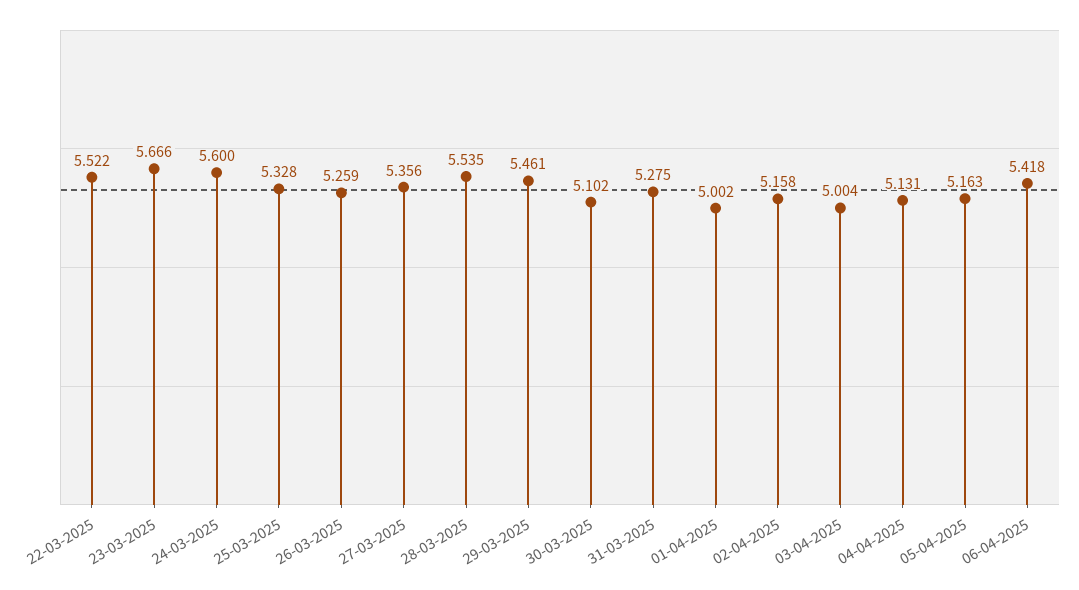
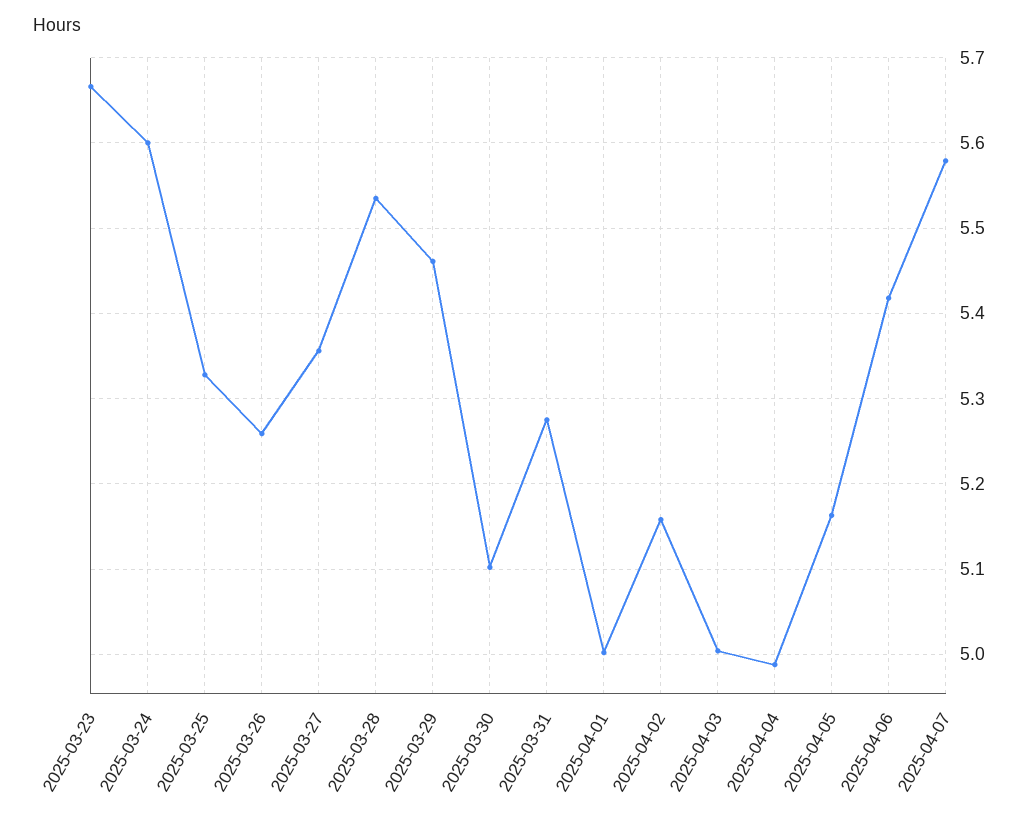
22-03-2025: 5.522 -> none
04-04-2025: 5.131 -> 4.99
2025-04-07: none -> 5.58

